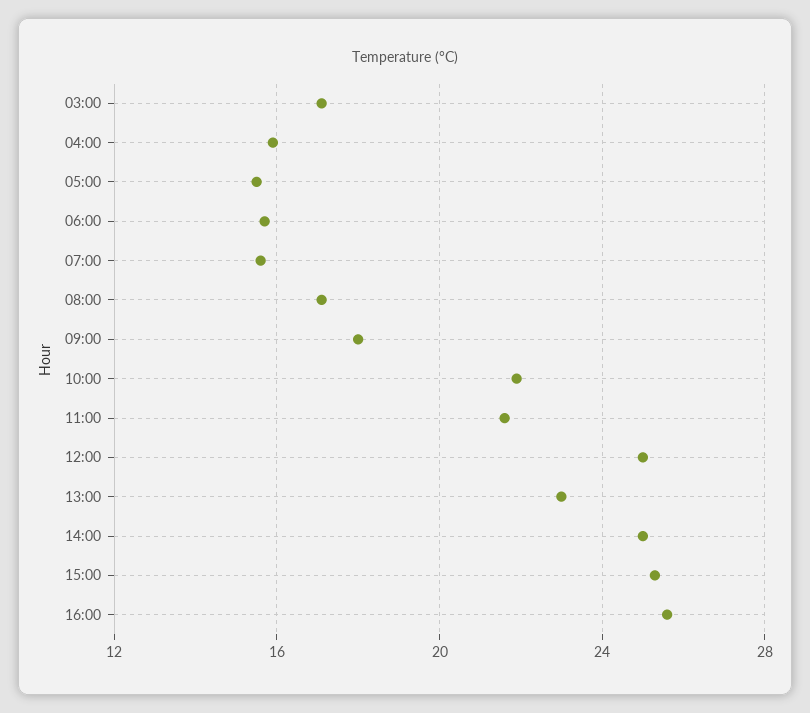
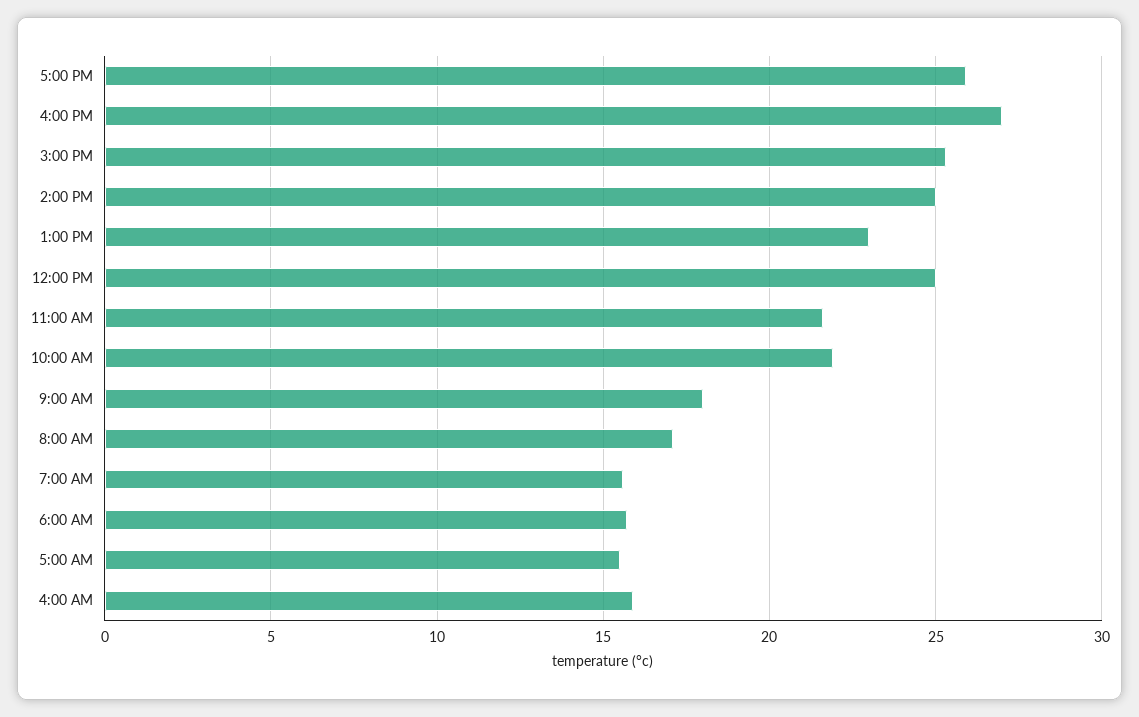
03:00: 17 -> none
16:00: 25.5 -> 27
5:00 PM: none -> 26

